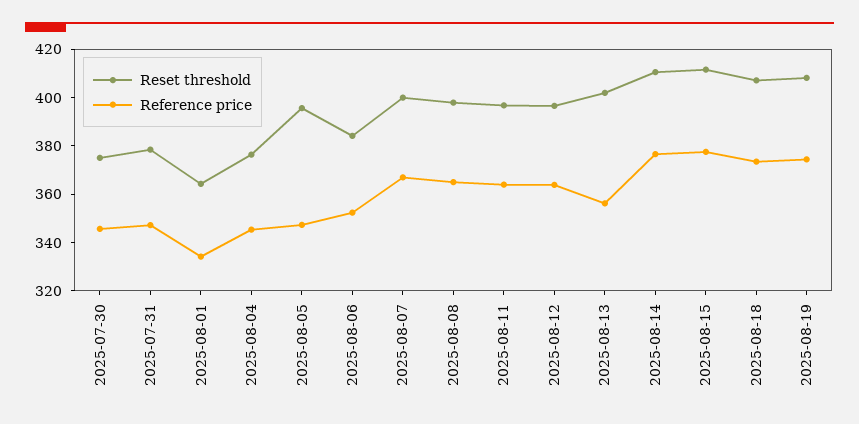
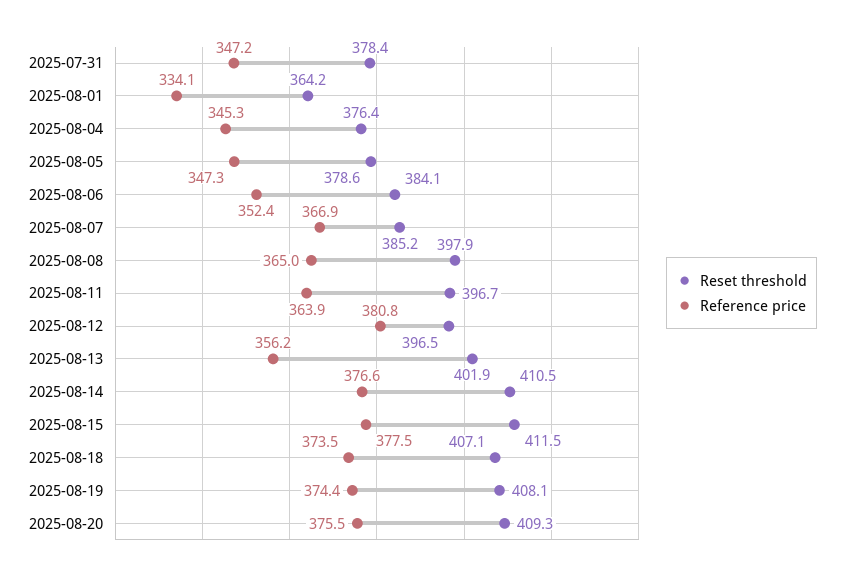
Reset threshold, 2025-07-30: 375 -> none
Reference price, 2025-07-30: 345 -> none
Reset threshold, 2025-08-05: 395 -> 378.6
Reset threshold, 2025-08-07: 400 -> 385.2
Reference price, 2025-08-12: 365 -> 380.8
Reset threshold, 2025-08-20: none -> 409.3
Reference price, 2025-08-20: none -> 375.5

